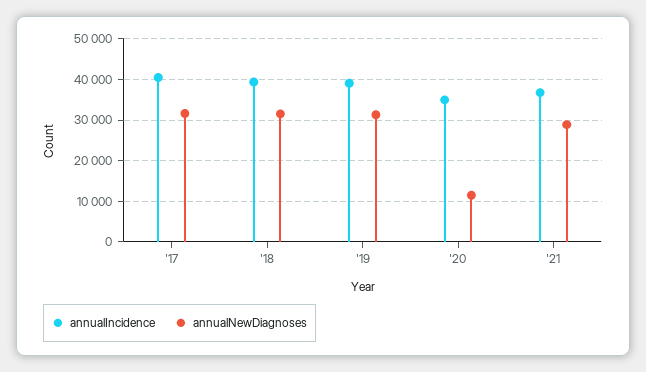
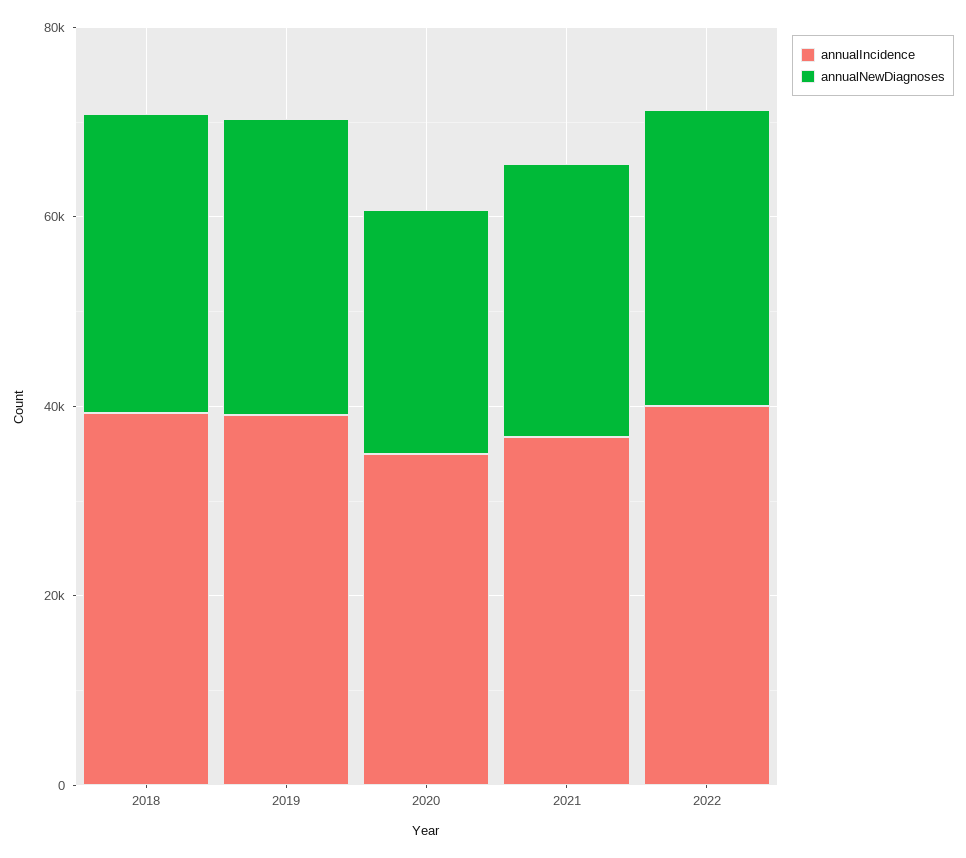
annualIncidence, '17: 40000 -> none
annualNewDiagnoses, '17: 32000 -> none
annualNewDiagnoses, '20: 12000 -> 25000
annualIncidence, 2022: none -> 40000
annualNewDiagnoses, 2022: none -> 30000

